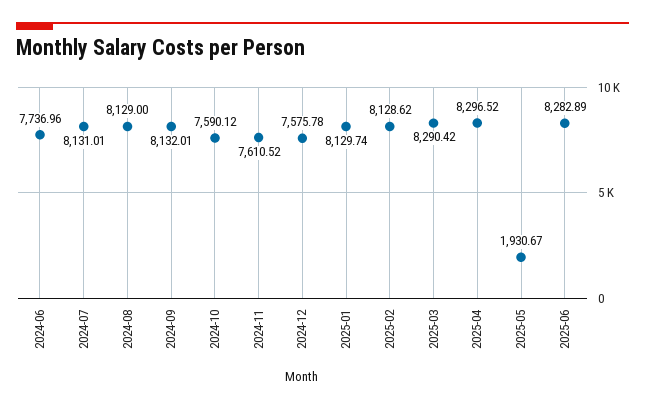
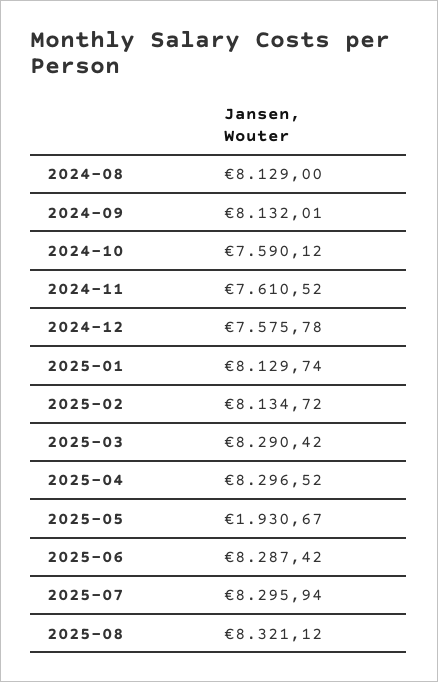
2024-06: 7736.96 -> none
2024-07: 8131.01 -> none
2025-02: 8128.62 -> 8134.72
2025-06: 8282.89 -> 8287.42
2025-07: none -> 8295.94
2025-08: none -> 8321.12

